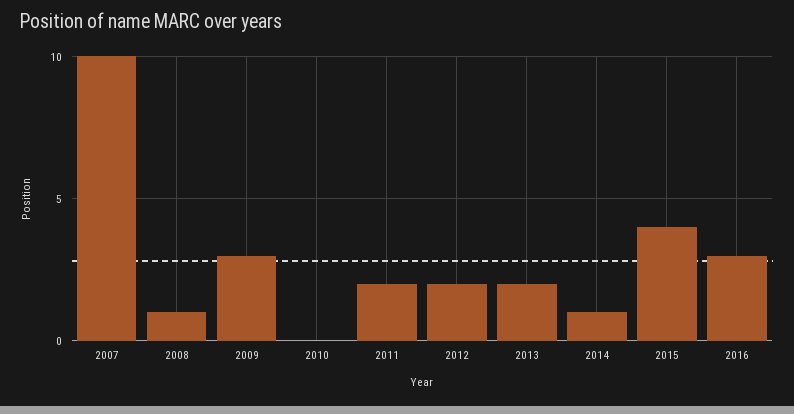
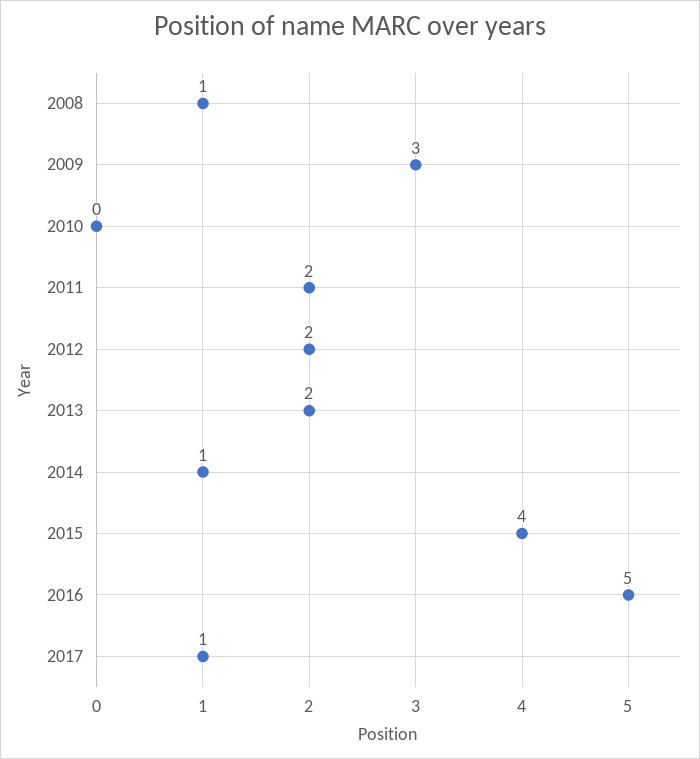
2007: 10 -> none
2016: 3 -> 5
2017: none -> 1

